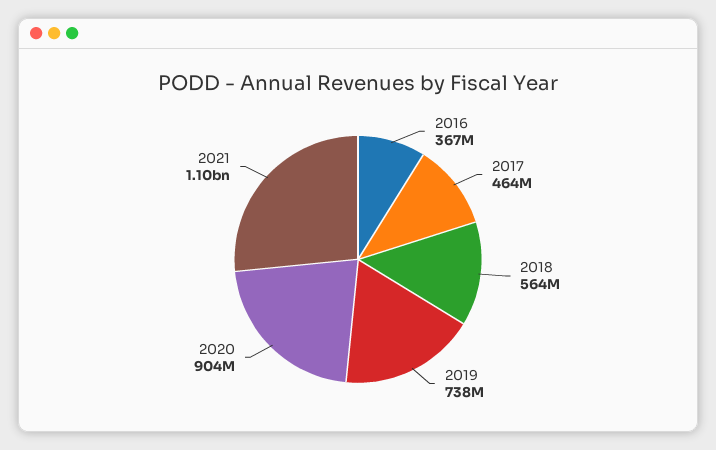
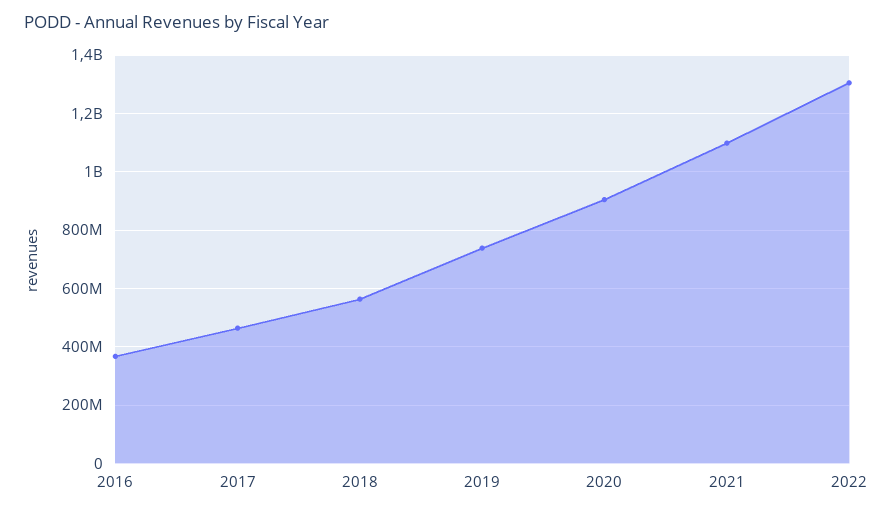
2022: none -> 1300000000

